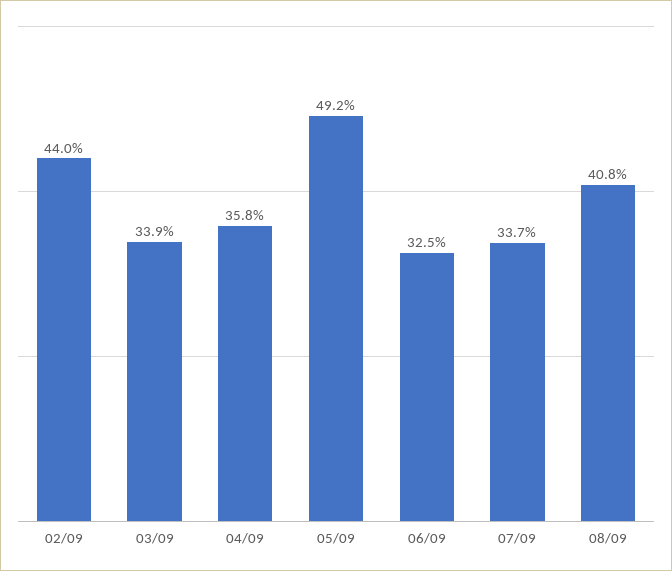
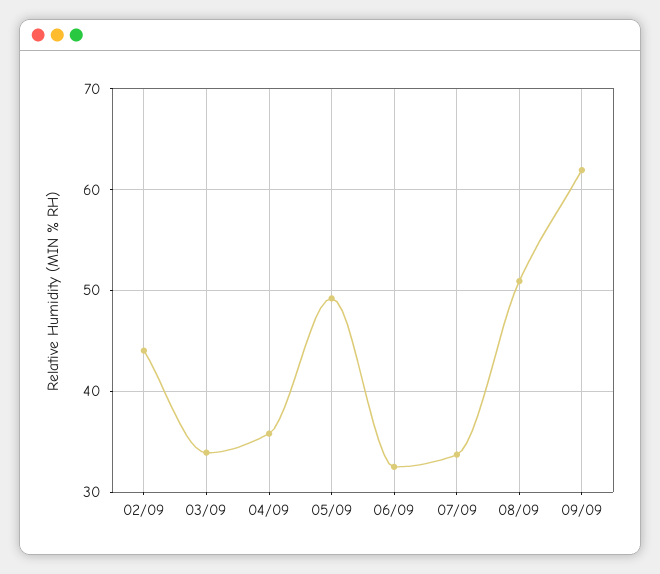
08/09: 40.8 -> 51
09/09: none -> 62

